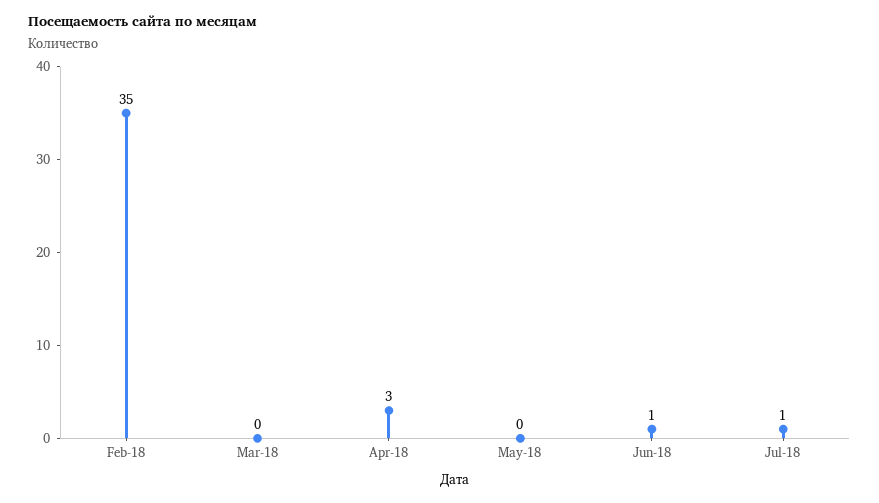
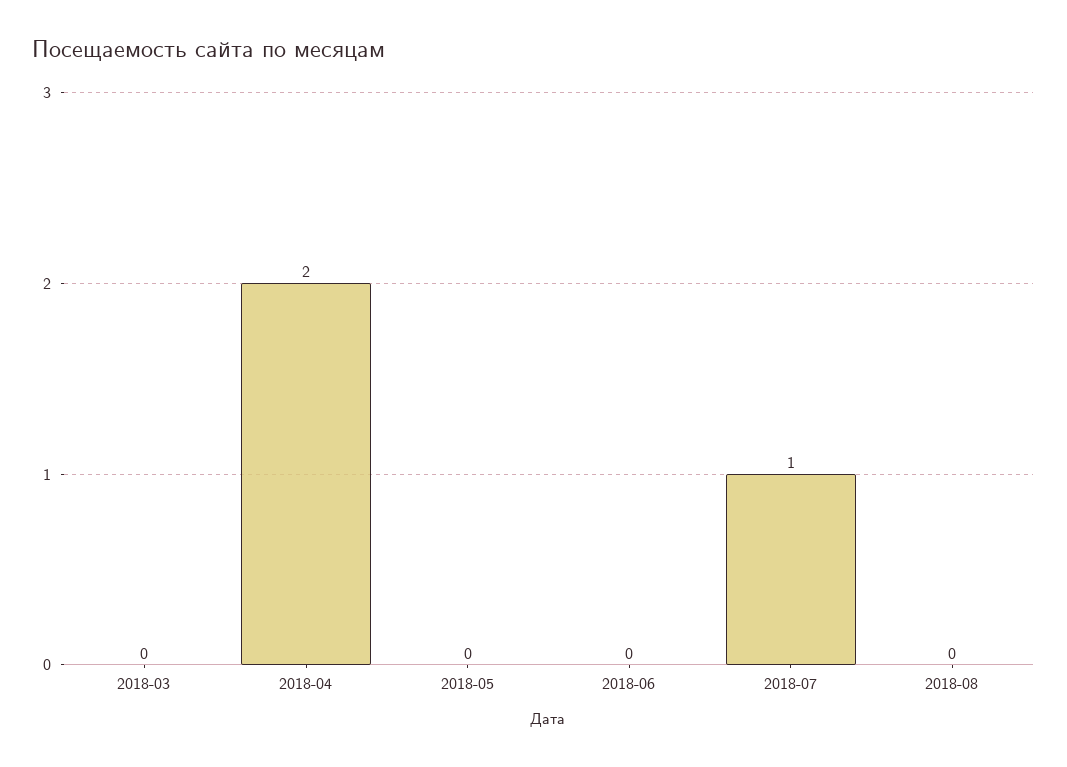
Feb-18: 35 -> none
Apr-18: 3 -> 2
Jun-18: 1 -> 0
2018-08: none -> 0

